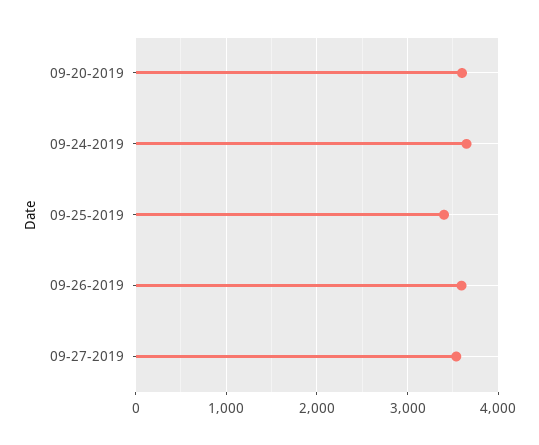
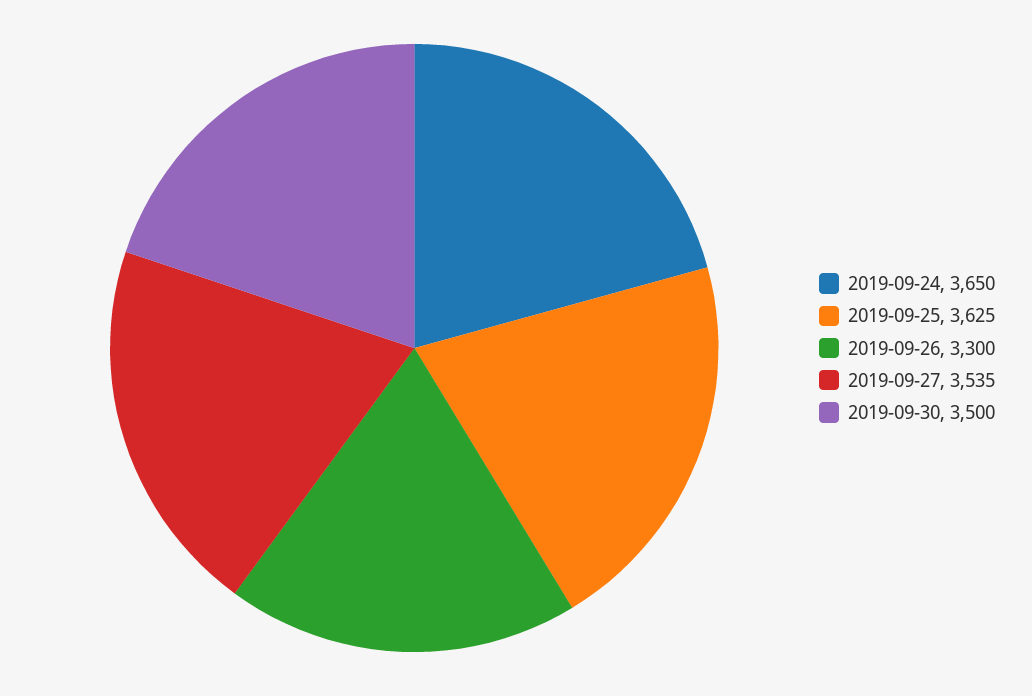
09-20-2019: 3600 -> none
09-25-2019: 3400 -> 3625
09-26-2019: 3600 -> 3300
2019-09-30: none -> 3500

